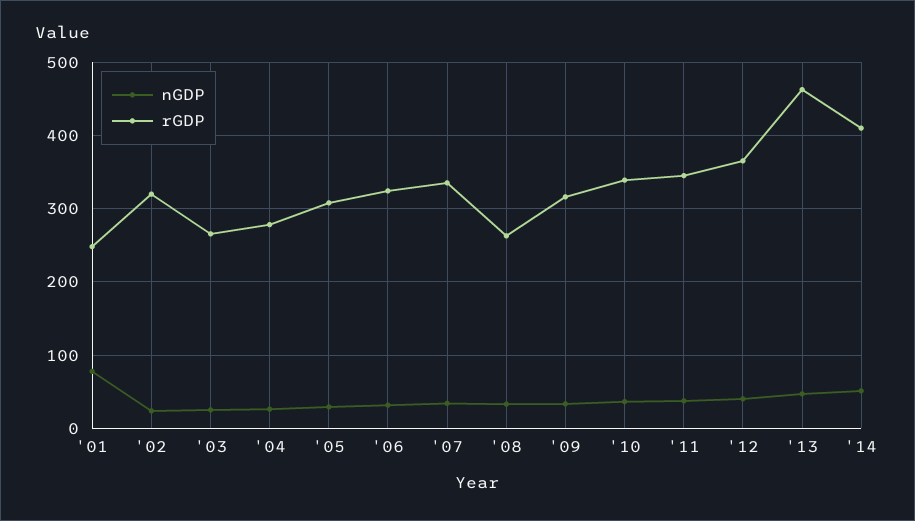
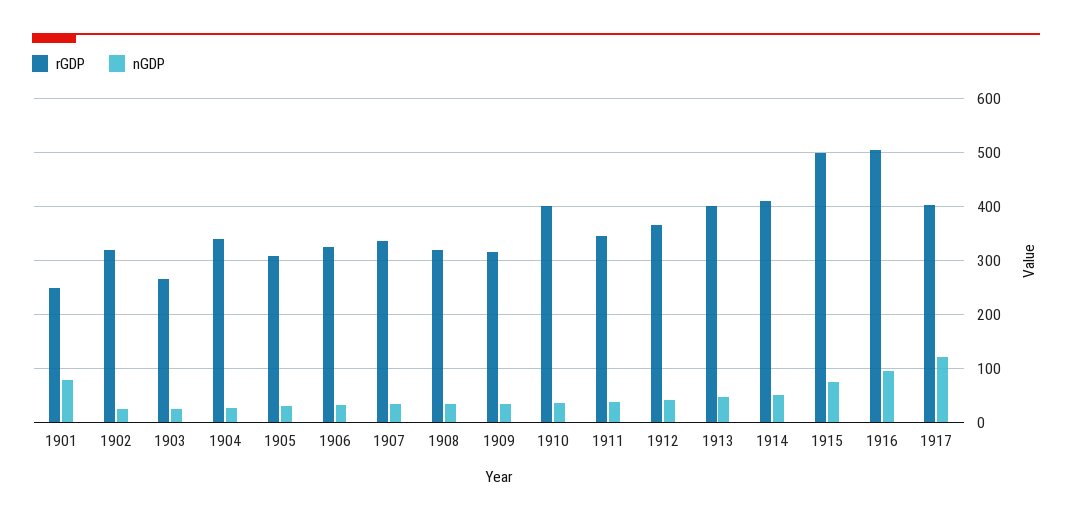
rGDP, '04: 280 -> 340
rGDP, '08: 260 -> 320
rGDP, '10: 340 -> 400
rGDP, '13: 460 -> 400
rGDP, 1915: none -> 500
nGDP, 1915: none -> 80
rGDP, 1916: none -> 500
nGDP, 1916: none -> 100
rGDP, 1917: none -> 400
nGDP, 1917: none -> 120

